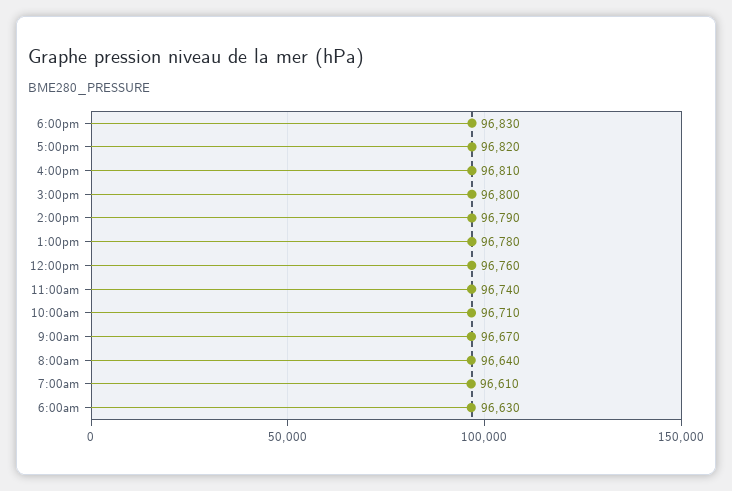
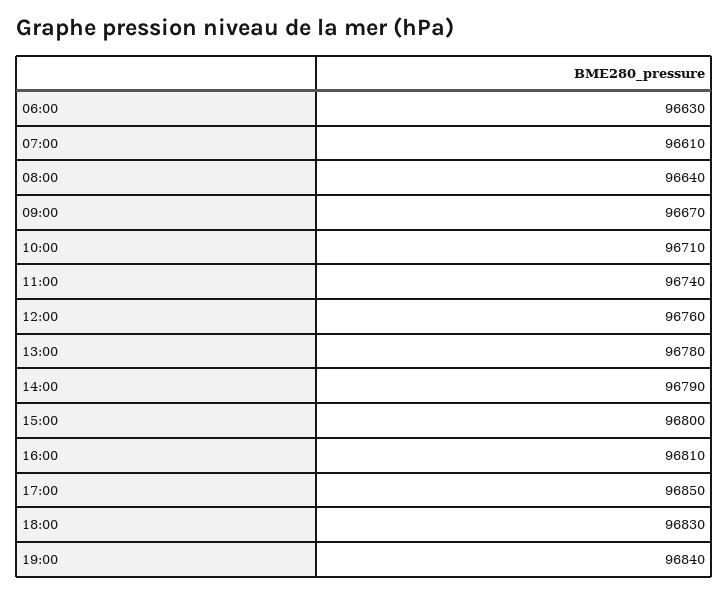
5:00pm: 96820 -> 96850
19:00: none -> 96840

